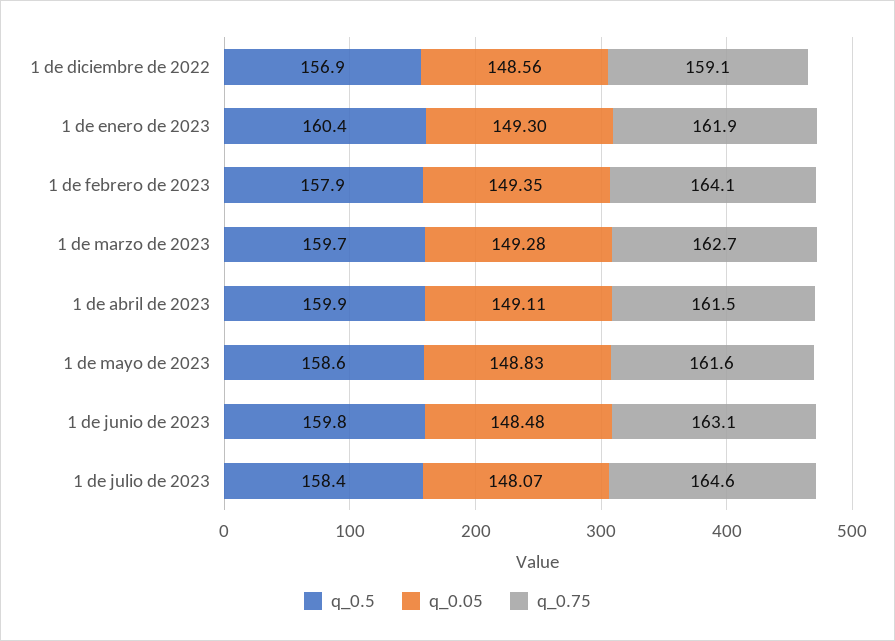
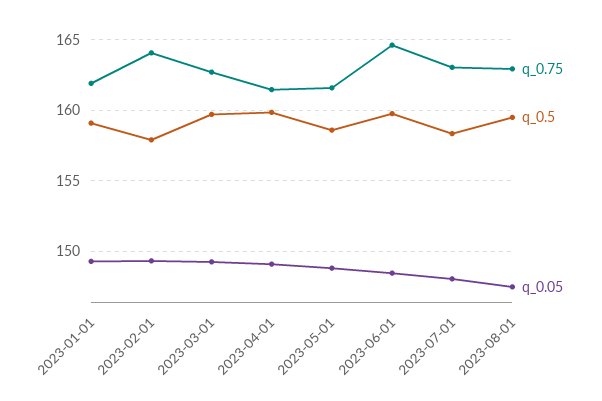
q_0.5, 1 de diciembre de 2022: 156.9 -> none
q_0.05, 1 de diciembre de 2022: 148.56 -> none
q_0.75, 1 de diciembre de 2022: 159.1 -> none
q_0.5, 1 de enero de 2023: 160.4 -> 159
q_0.75, 1 de junio de 2023: 163.1 -> 164.5
q_0.75, 1 de julio de 2023: 164.6 -> 163
q_0.75, 2023-08-01: none -> 163
q_0.5, 2023-08-01: none -> 159.5
q_0.05, 2023-08-01: none -> 147.5

